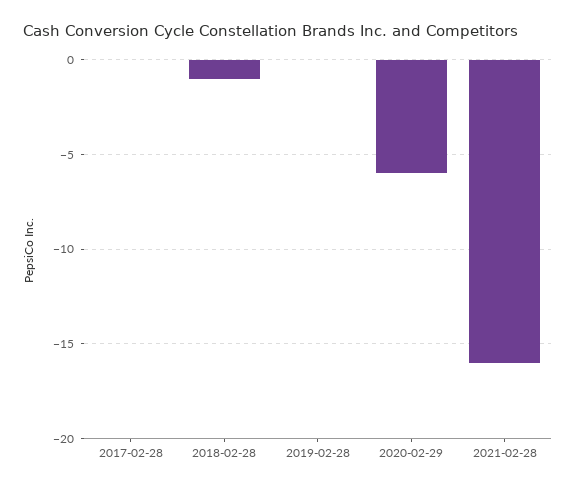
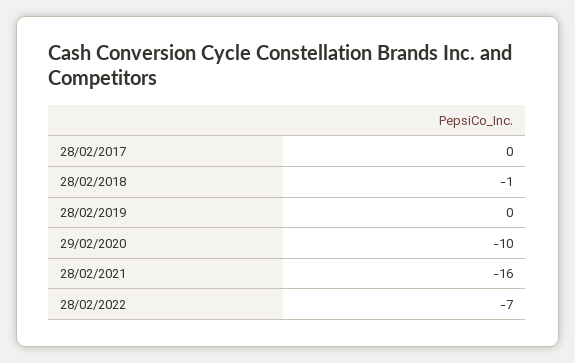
2020-02-29: -6 -> -10
28/02/2022: none -> -7

